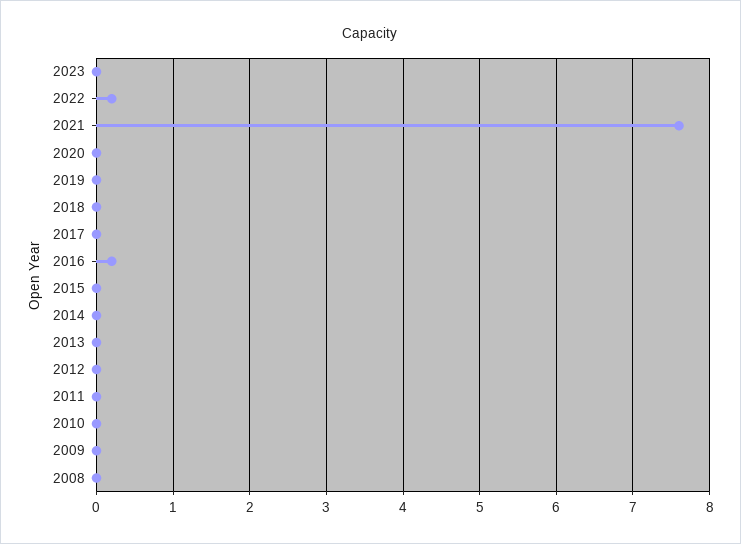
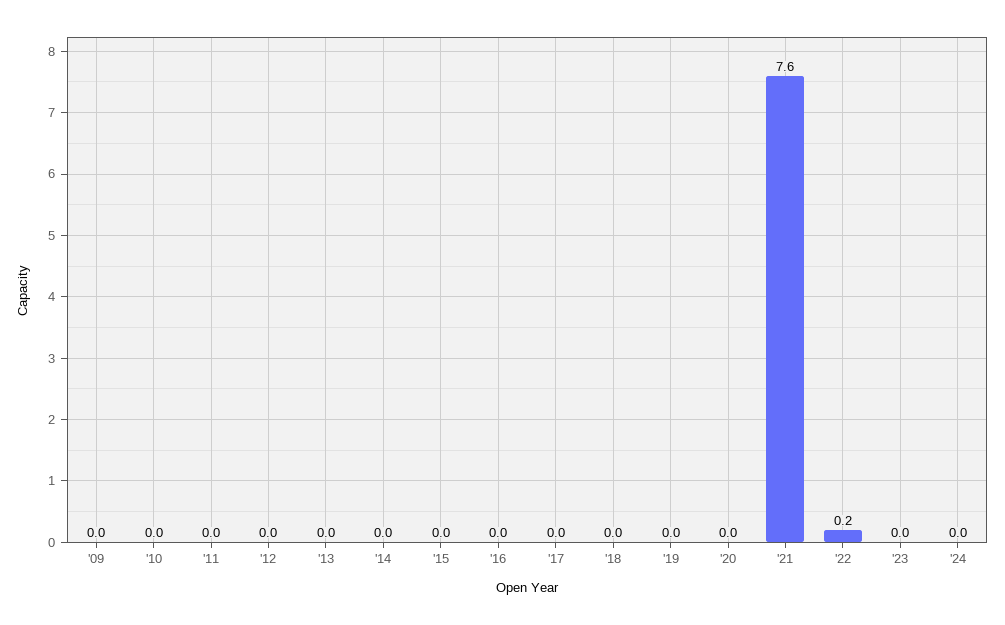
2016: 0.2 -> 0
2008: 0 -> none
'24: none -> 0

